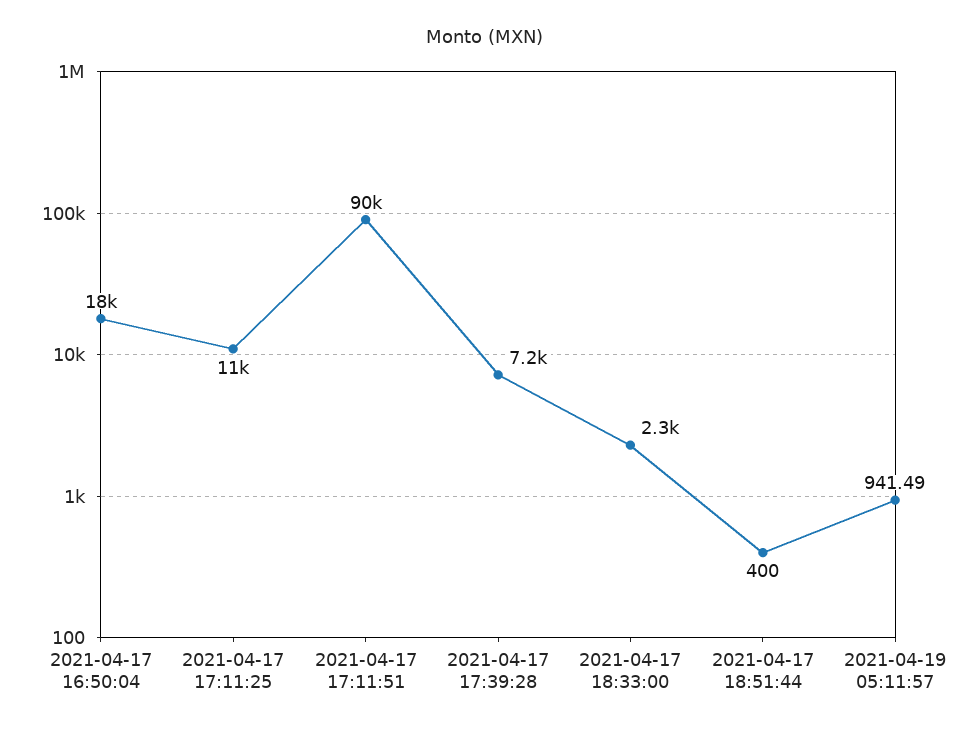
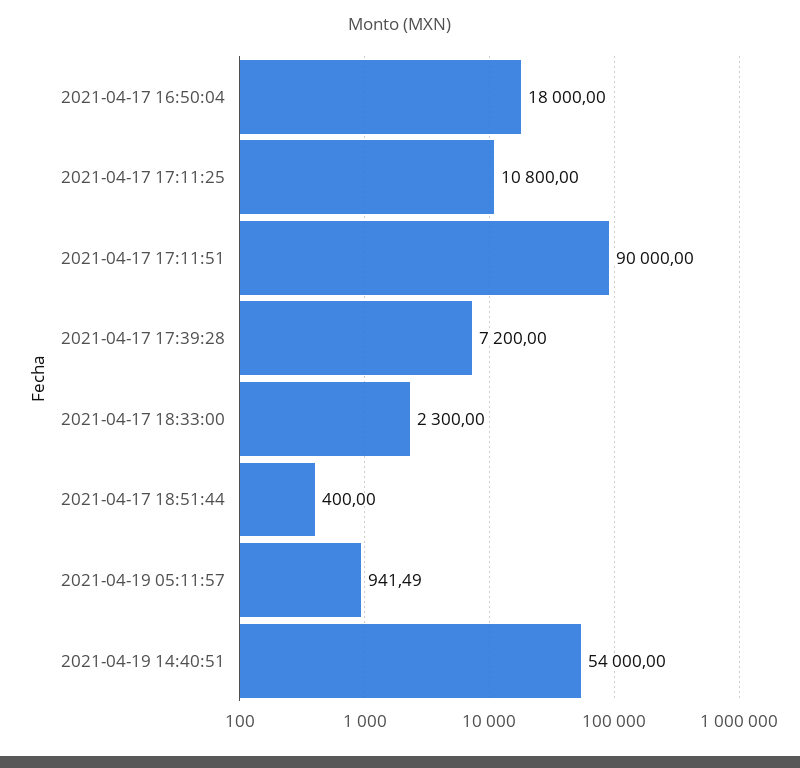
2021-04-19 14:40:51: none -> 54000

